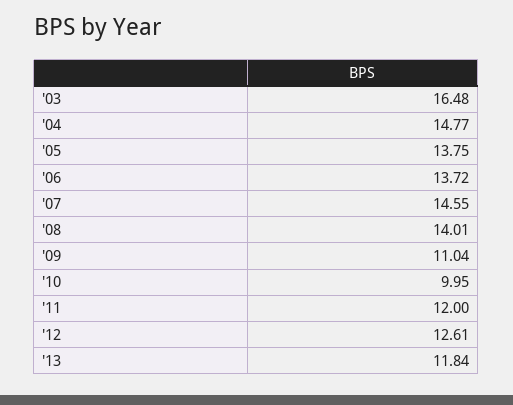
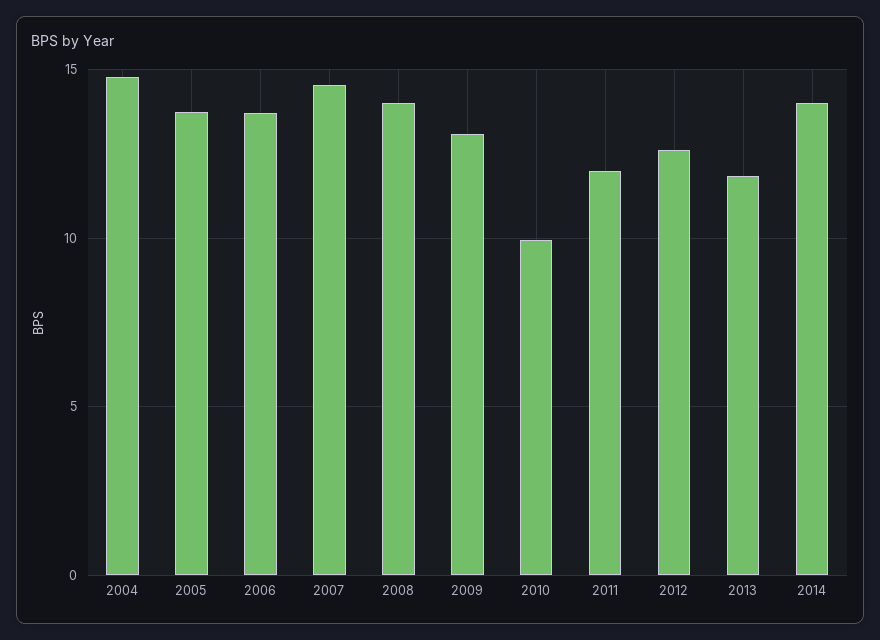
'03: 16.48 -> none
'09: 11.04 -> 13
2014: none -> 14

